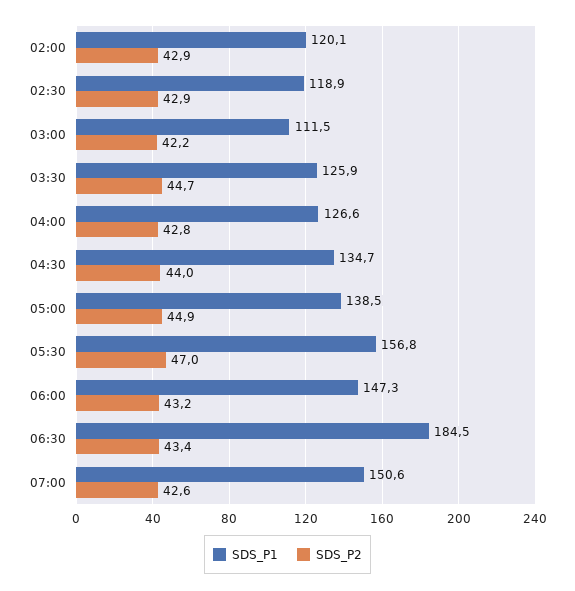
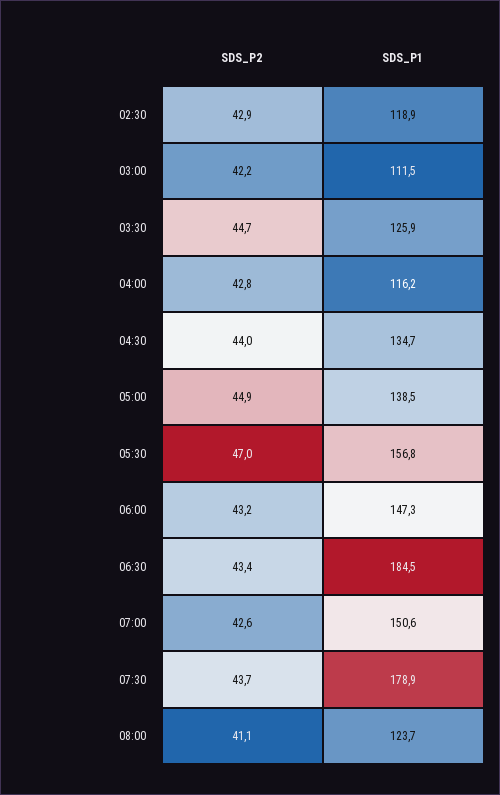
SDS_P1, 02:00: 120.1 -> none
SDS_P2, 02:00: 42.9 -> none
SDS_P1, 04:00: 126.6 -> 116.2
SDS_P2, 07:30: none -> 43.7
SDS_P1, 07:30: none -> 178.9
SDS_P2, 08:00: none -> 41.1
SDS_P1, 08:00: none -> 123.7

